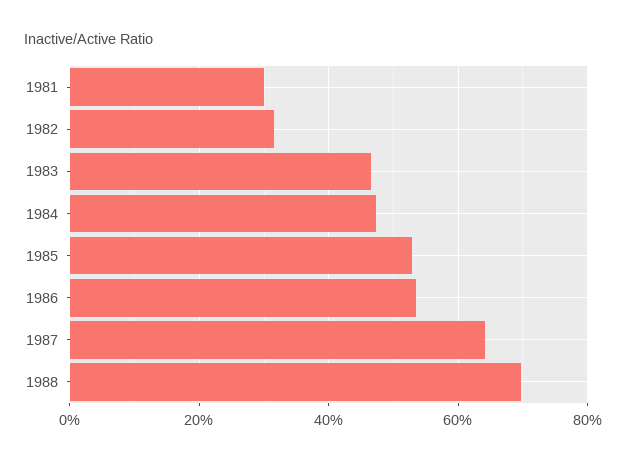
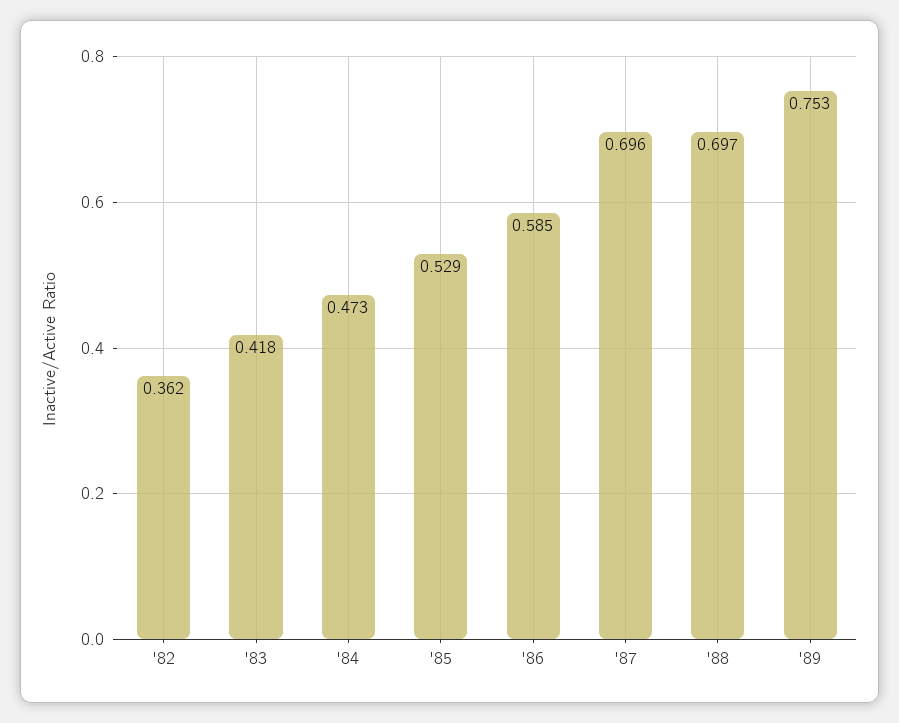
1981: 0.3 -> none
1982: 0.32 -> 0.362
1983: 0.46 -> 0.418
1986: 0.54 -> 0.585
1987: 0.64 -> 0.696
'89: none -> 0.753

